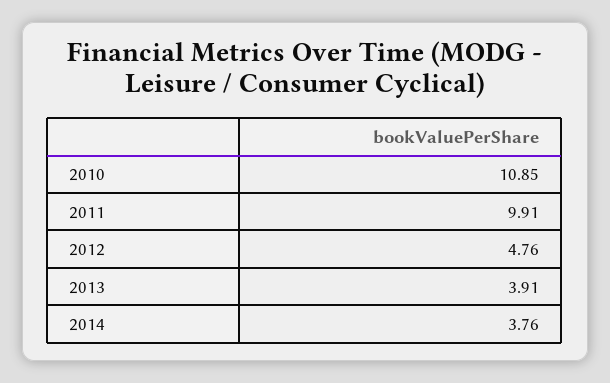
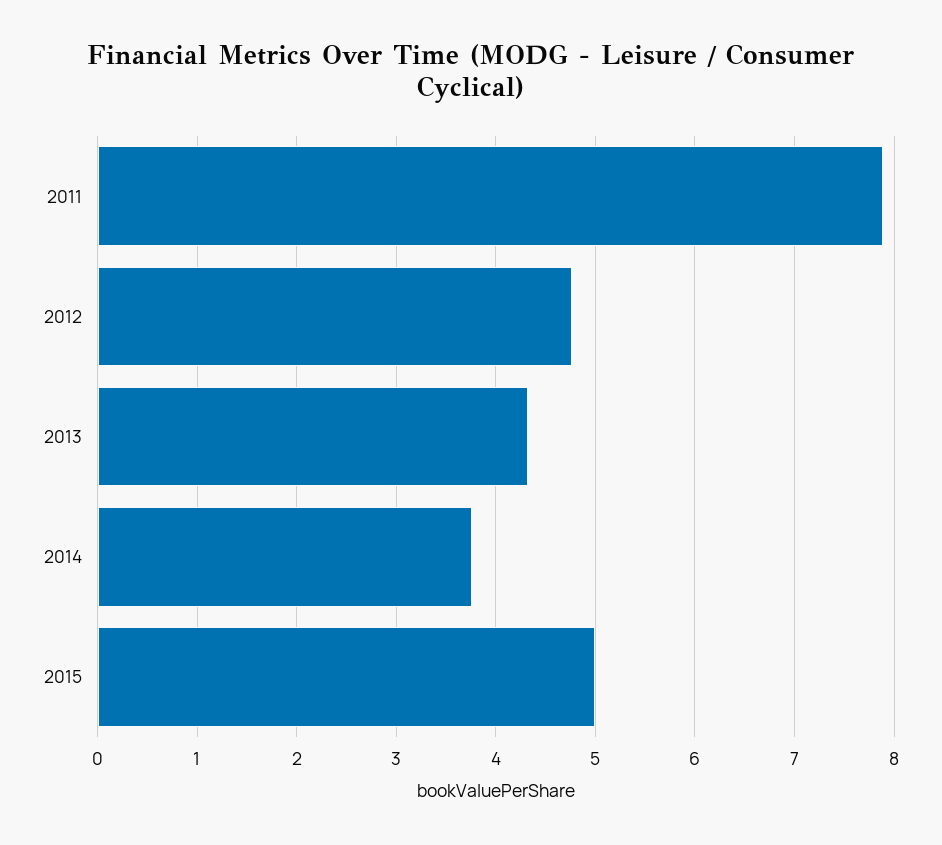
2010: 10.85 -> none
2011: 9.91 -> 7.9
2013: 3.91 -> 4.3
2015: none -> 5

